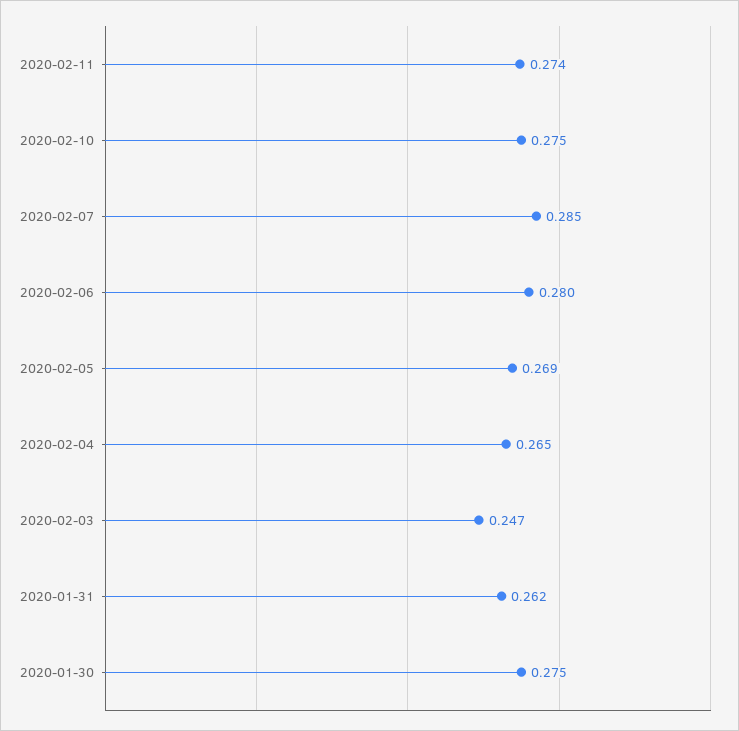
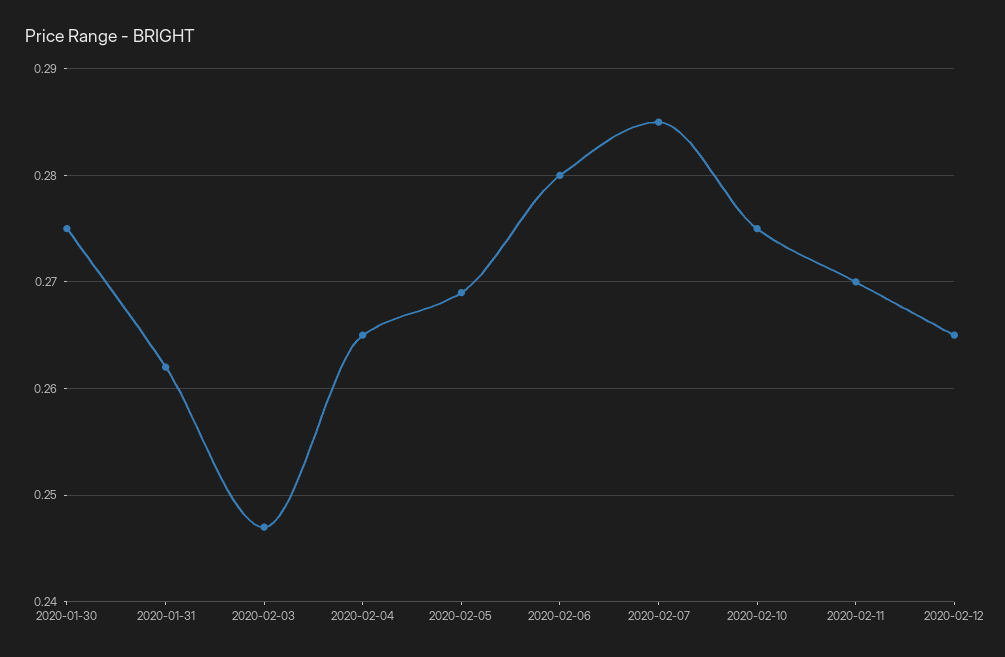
2020-02-11: 0.274 -> 0.27
2020-02-12: none -> 0.265

